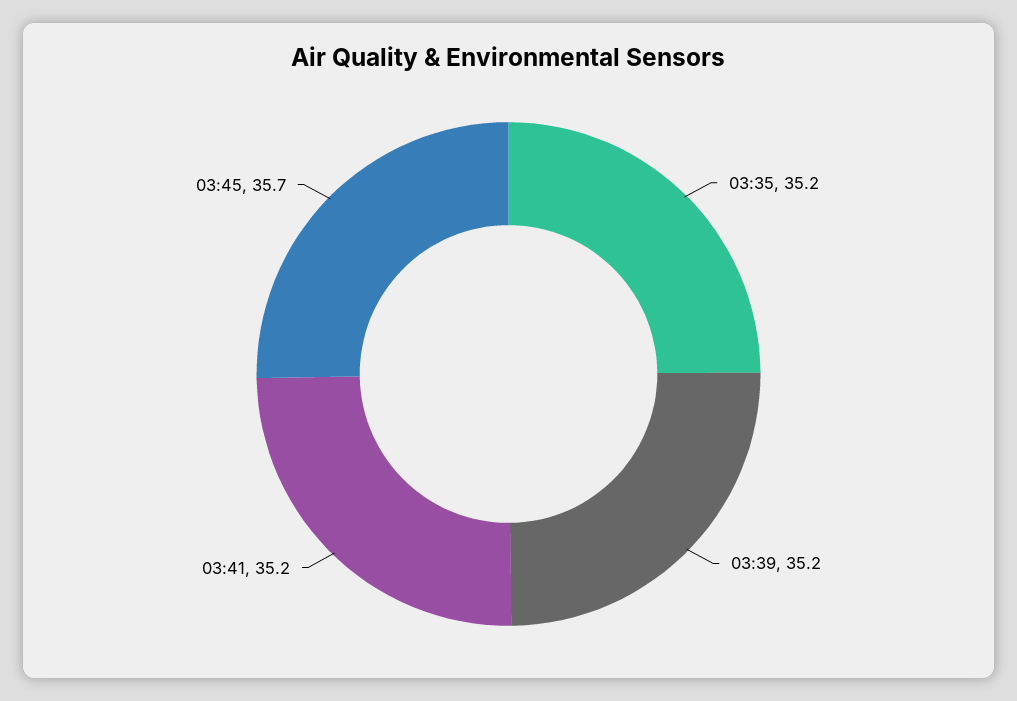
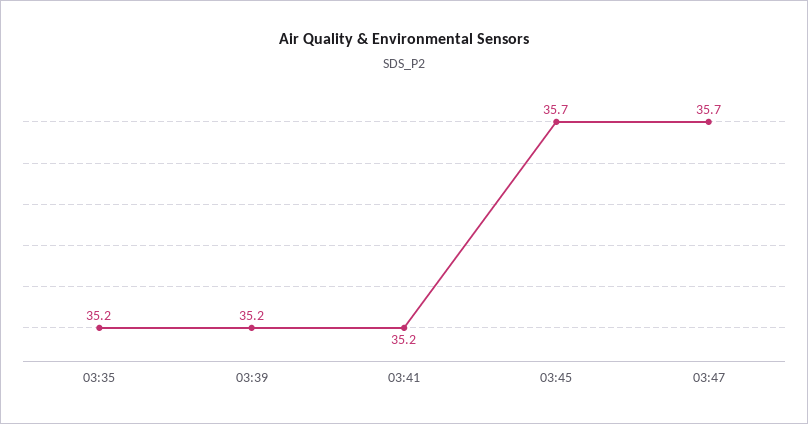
03:47: none -> 35.7

